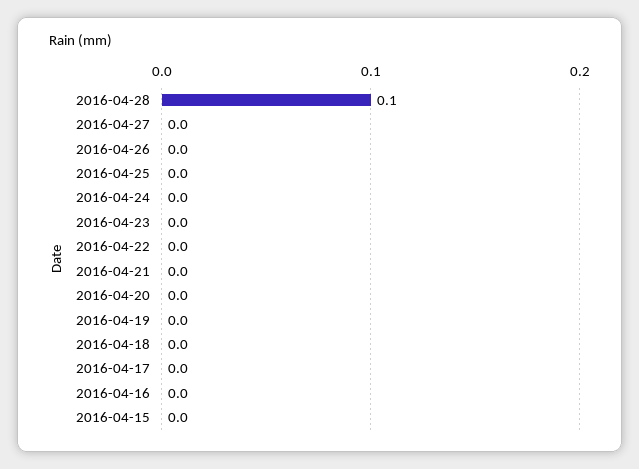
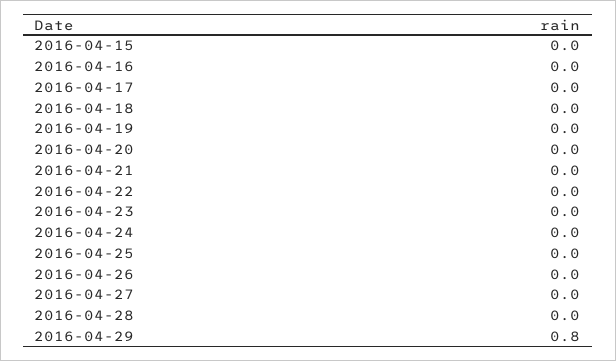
2016-04-28: 0.1 -> 0
2016-04-29: none -> 0.8

